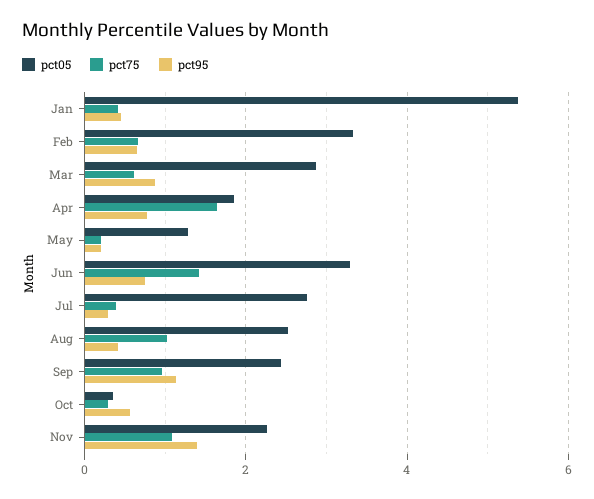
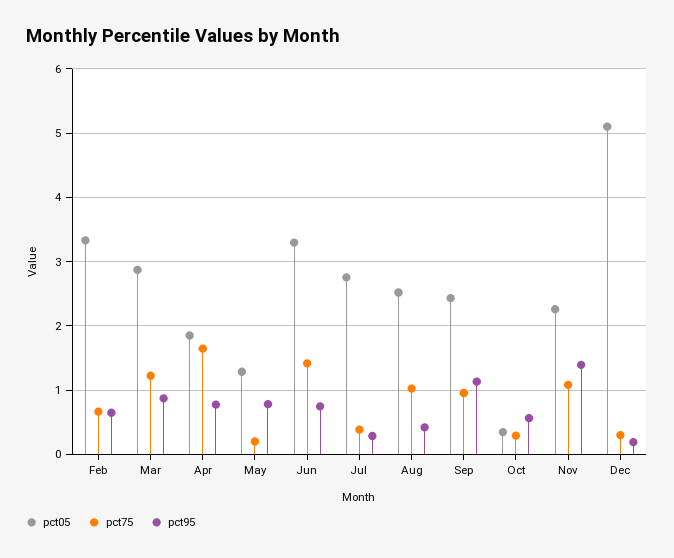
pct05, Jan: 5.4 -> none
pct75, Jan: 0.4 -> none
pct95, Jan: 0.4 -> none
pct75, Mar: 0.6 -> 1.2
pct95, May: 0.2 -> 0.8
pct05, Dec: none -> 5.1
pct75, Dec: none -> 0.3
pct95, Dec: none -> 0.2

